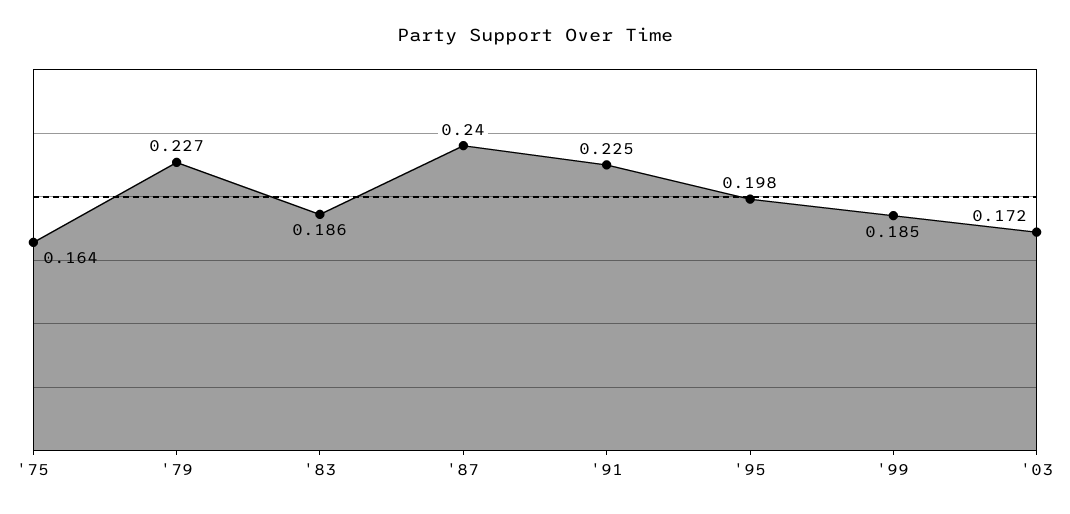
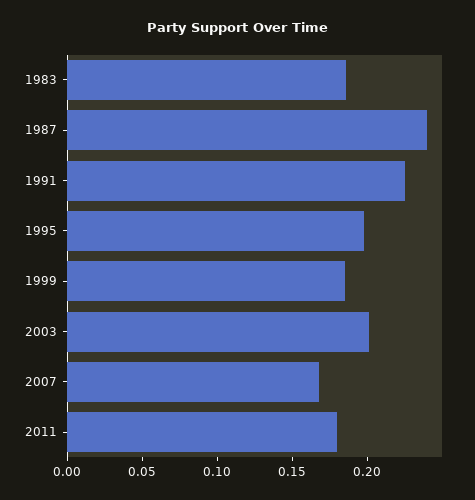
'75: 0.164 -> none
'79: 0.227 -> none
'03: 0.172 -> 0.2
2007: none -> 0.17
2011: none -> 0.18

